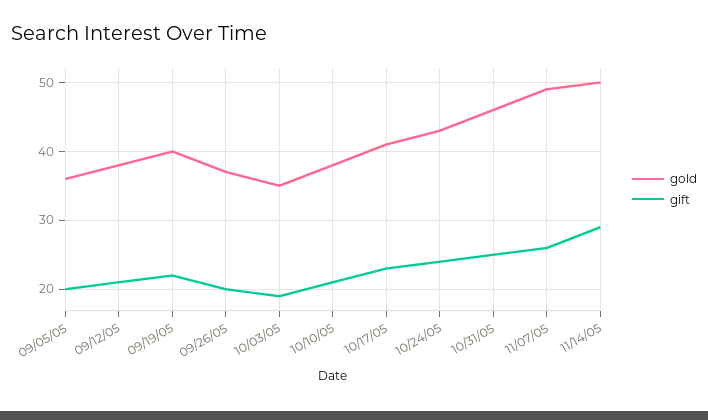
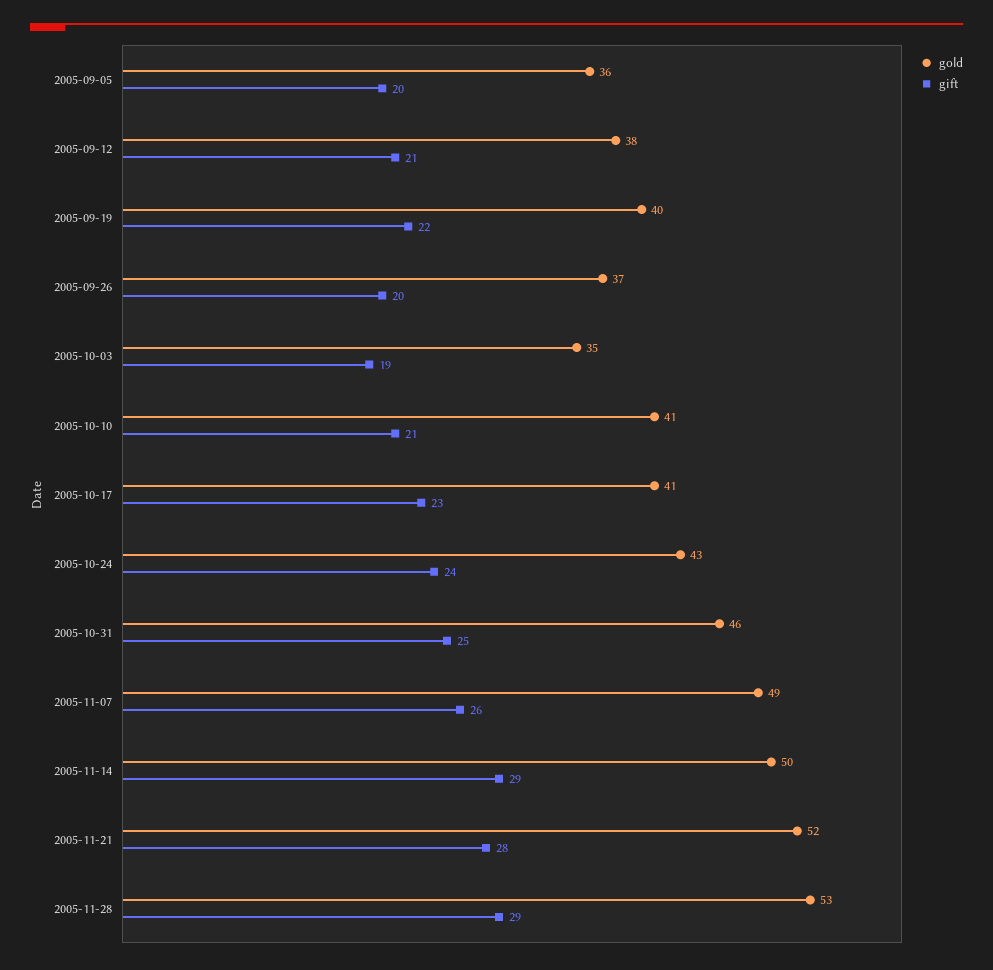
gold, 10/10/05: 38 -> 41
gold, 2005-11-21: none -> 52
gift, 2005-11-21: none -> 28
gold, 2005-11-28: none -> 53
gift, 2005-11-28: none -> 29

